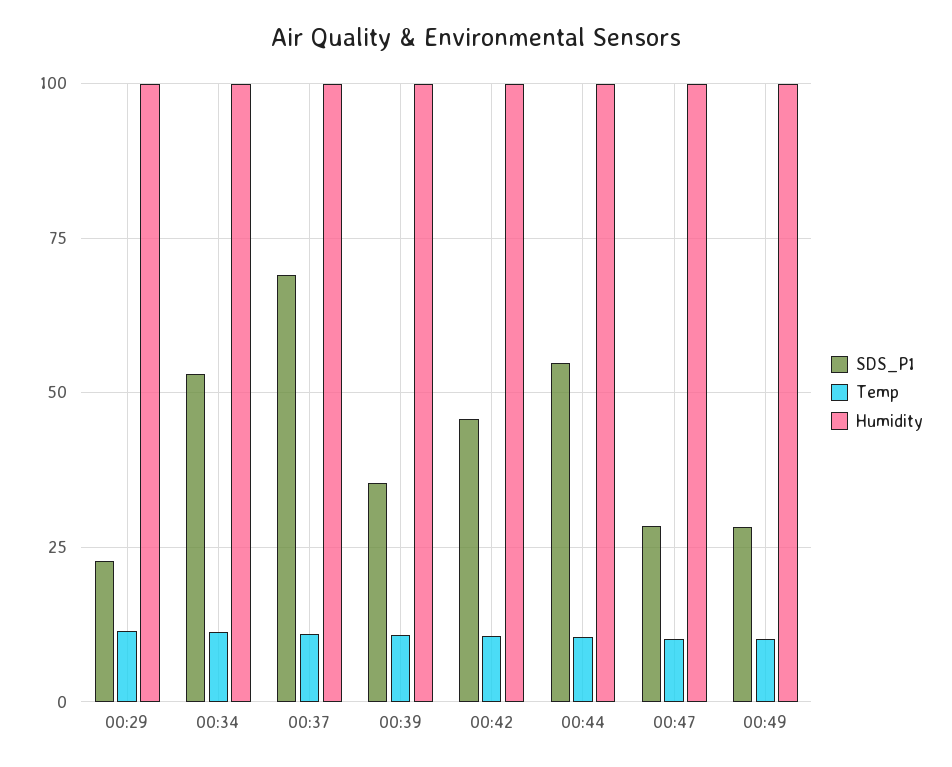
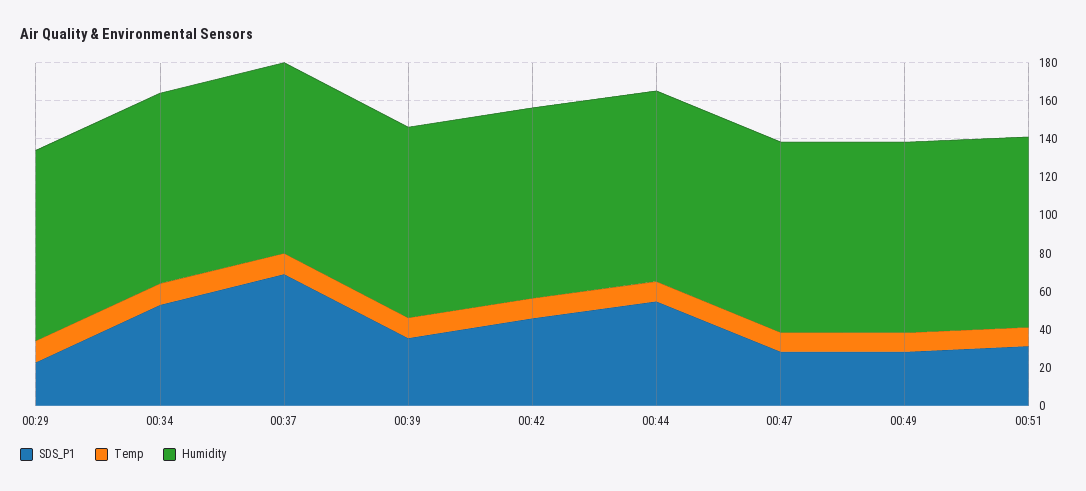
SDS_P1, 00:51: none -> 30
Temp, 00:51: none -> 10
Humidity, 00:51: none -> 100

